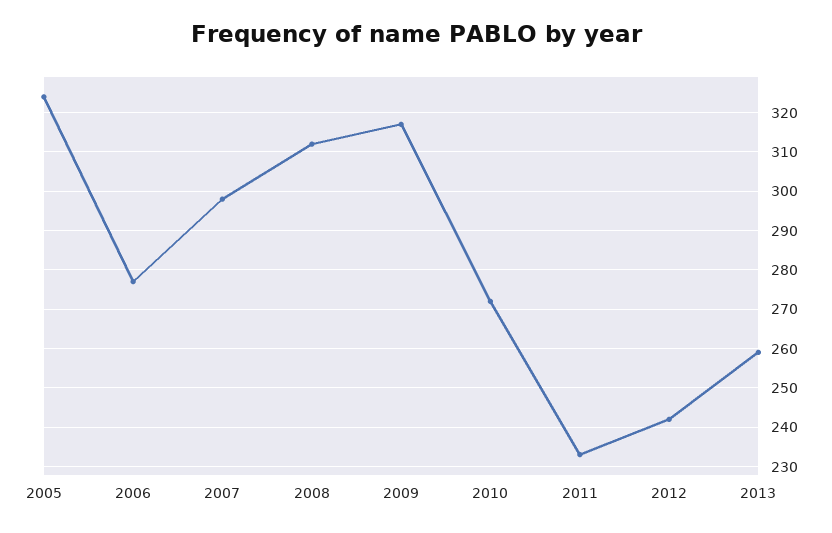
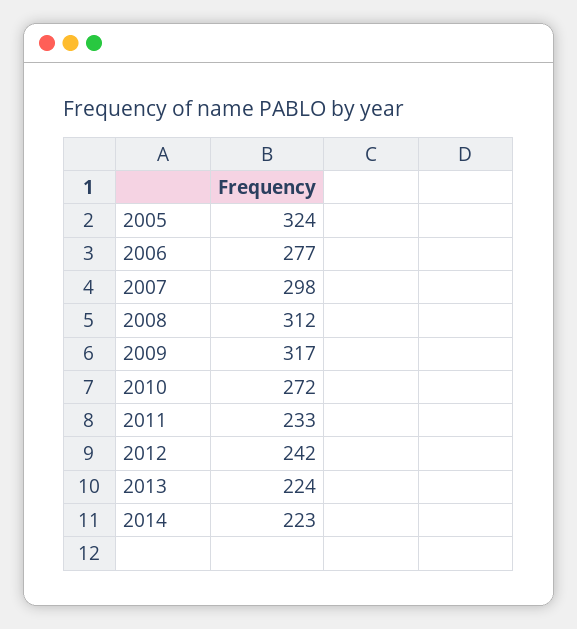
2013: 260 -> 224
2014: none -> 223

